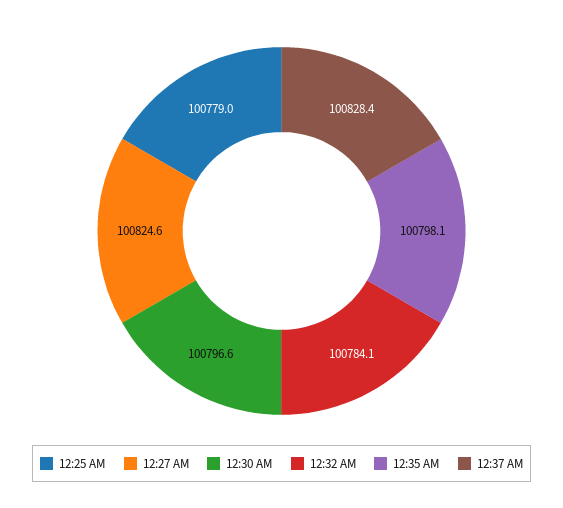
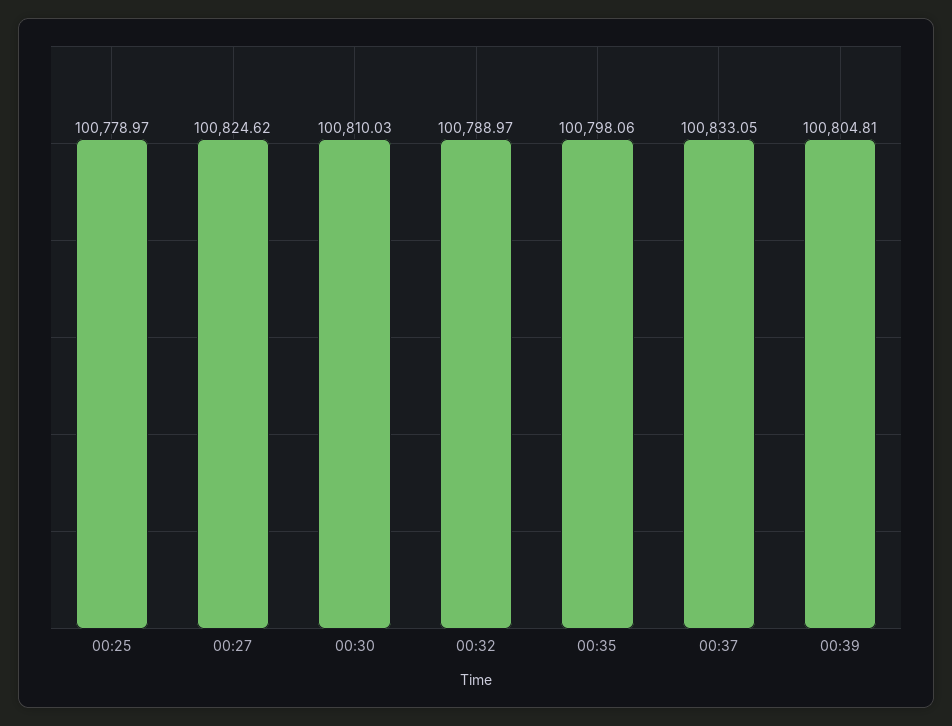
12:30 AM: 100796.6 -> 100810.03
12:32 AM: 100784.1 -> 100788.97
12:37 AM: 100828.4 -> 100833.05
00:39: none -> 100804.81

